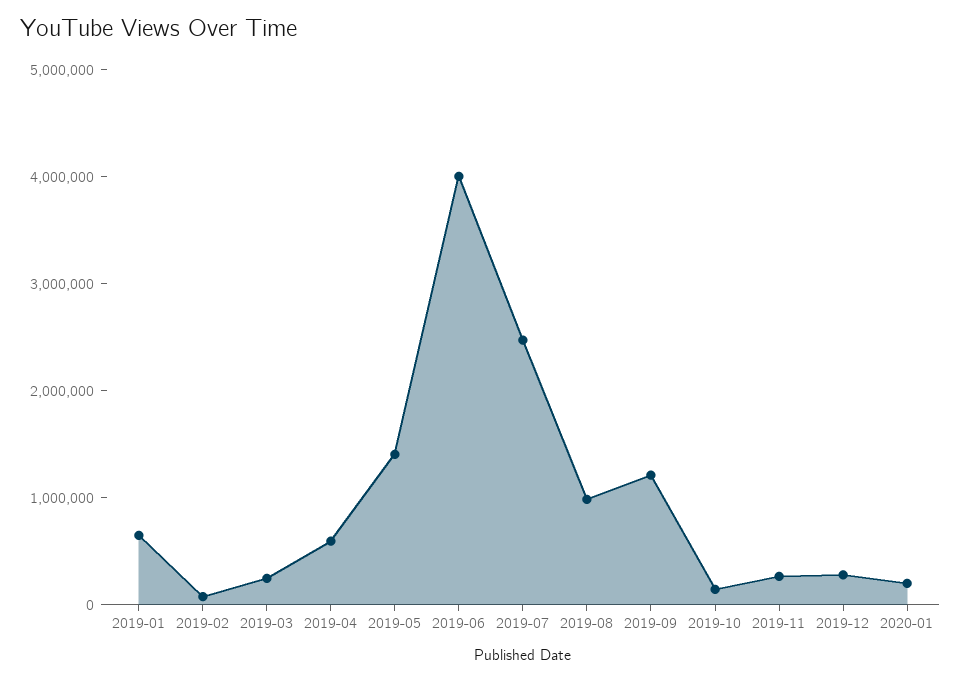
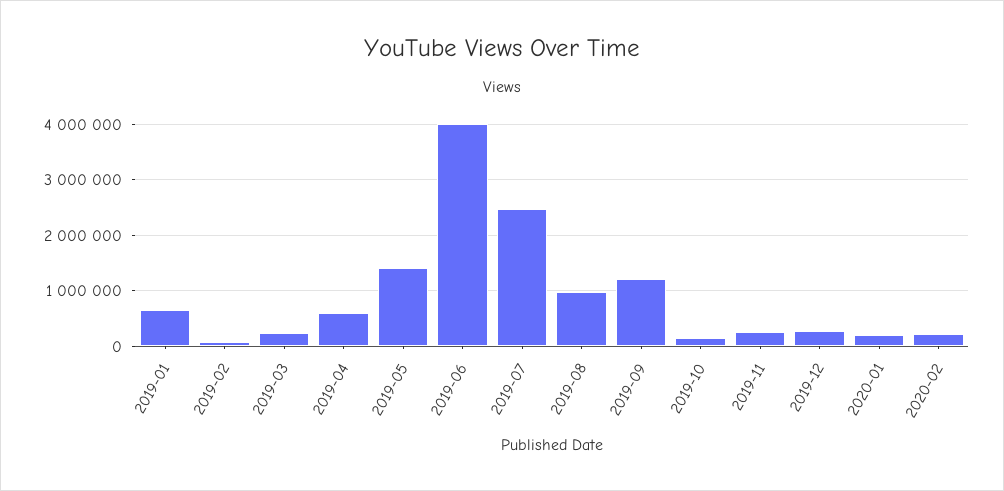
2020-02: none -> 200000

